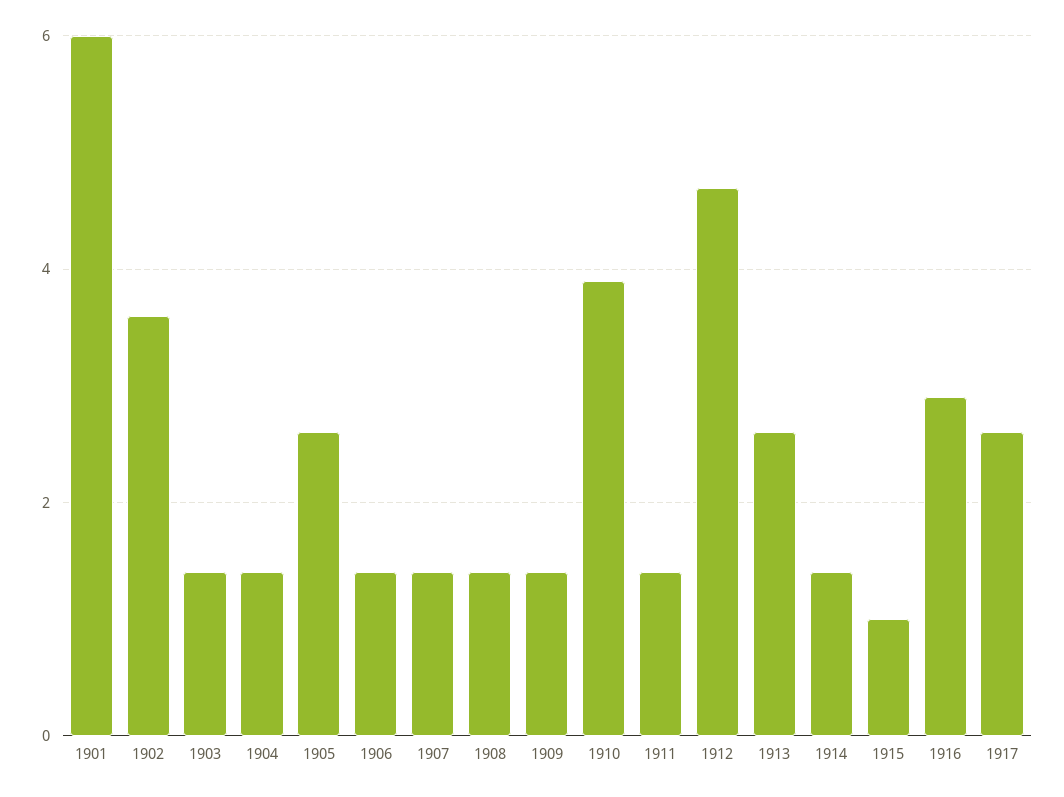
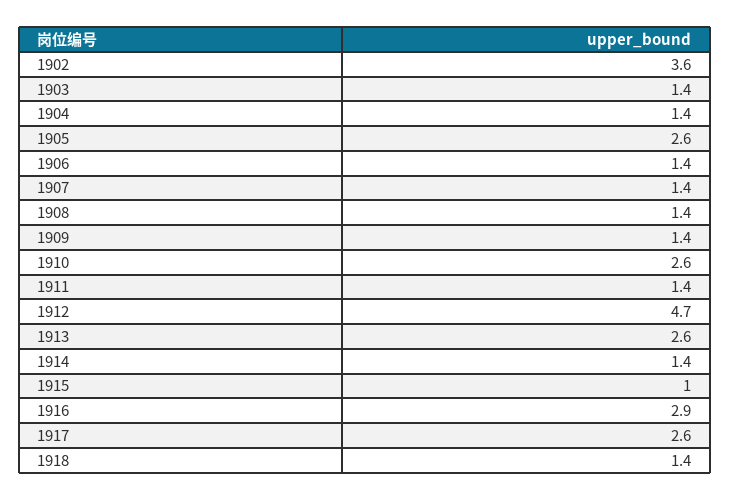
1901: 6 -> none
1910: 4 -> 2.6
1918: none -> 1.4

